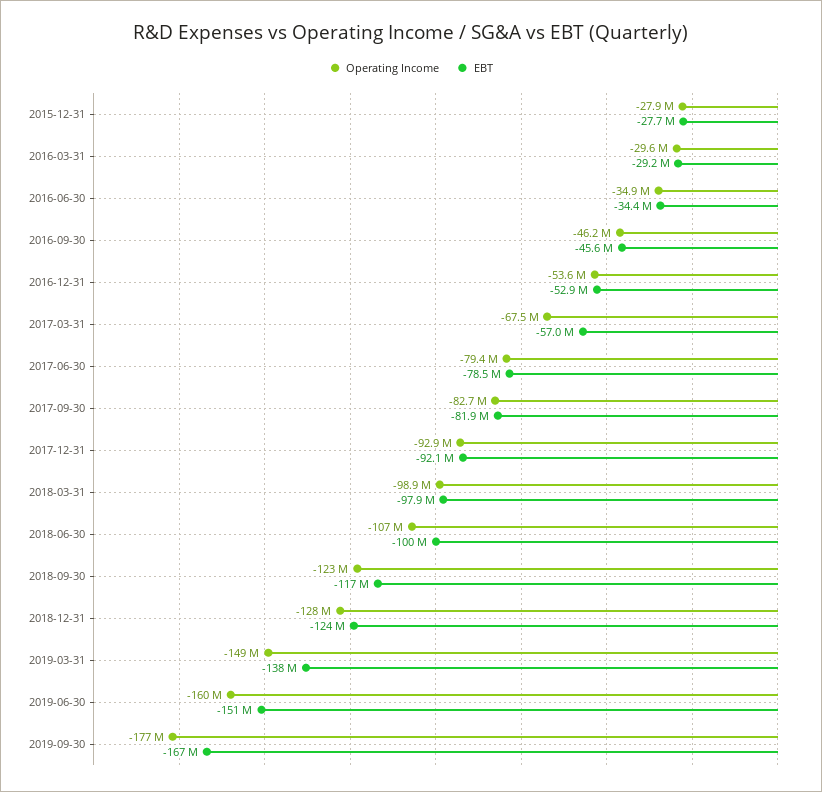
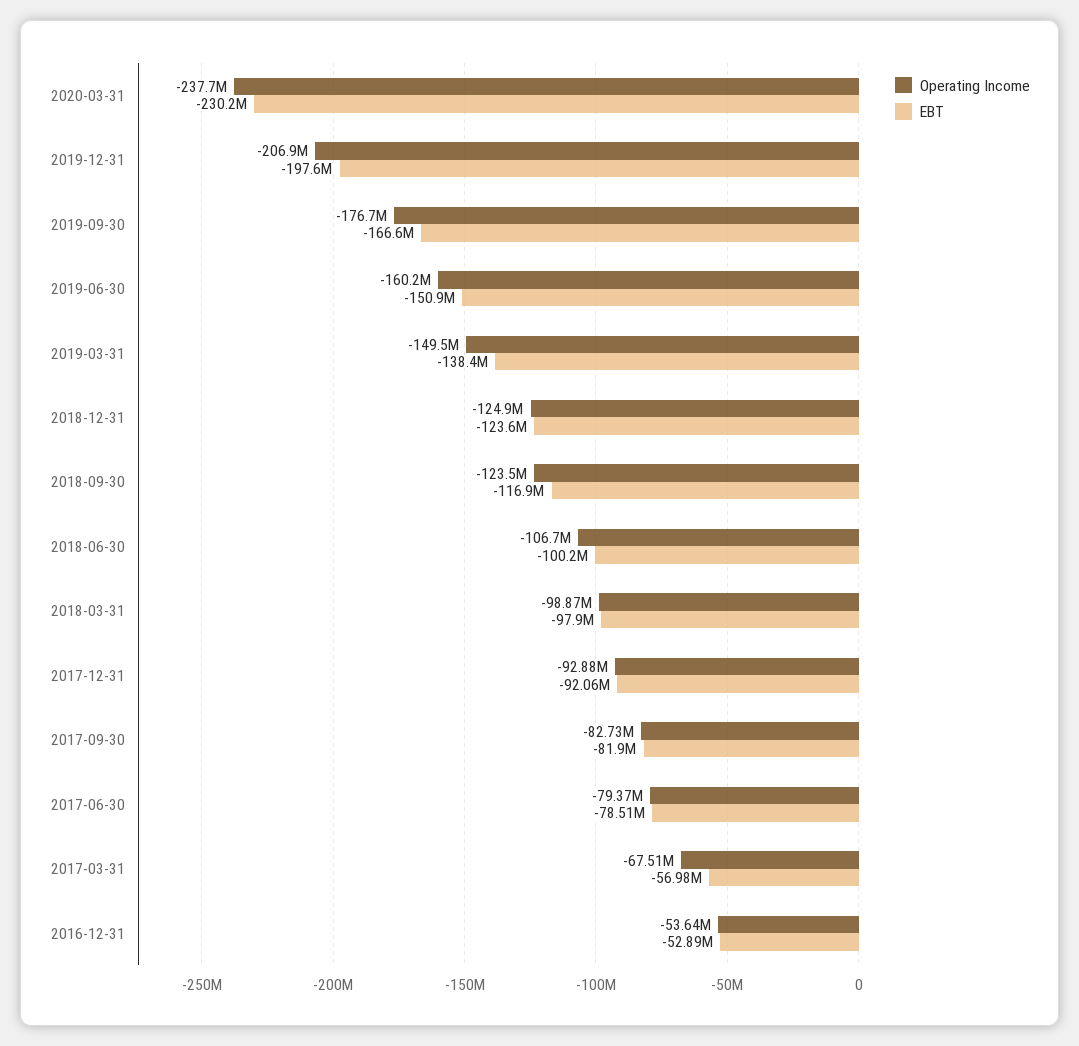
Operating Income, 2015-12-31: -27900000 -> none
EBT, 2015-12-31: -27700000 -> none
Operating Income, 2016-03-31: -29600000 -> none
EBT, 2016-03-31: -29200000 -> none
Operating Income, 2016-06-30: -34900000 -> none
EBT, 2016-06-30: -34400000 -> none
Operating Income, 2016-09-30: -46200000 -> none
EBT, 2016-09-30: -45600000 -> none
Operating Income, 2018-12-31: -128000000 -> -124900000
Operating Income, 2020-03-31: none -> -237700000
EBT, 2020-03-31: none -> -230200000
Operating Income, 2019-12-31: none -> -206900000
EBT, 2019-12-31: none -> -197600000

